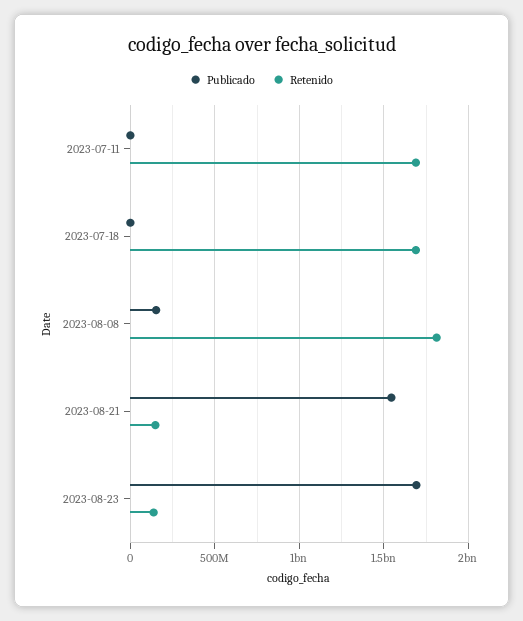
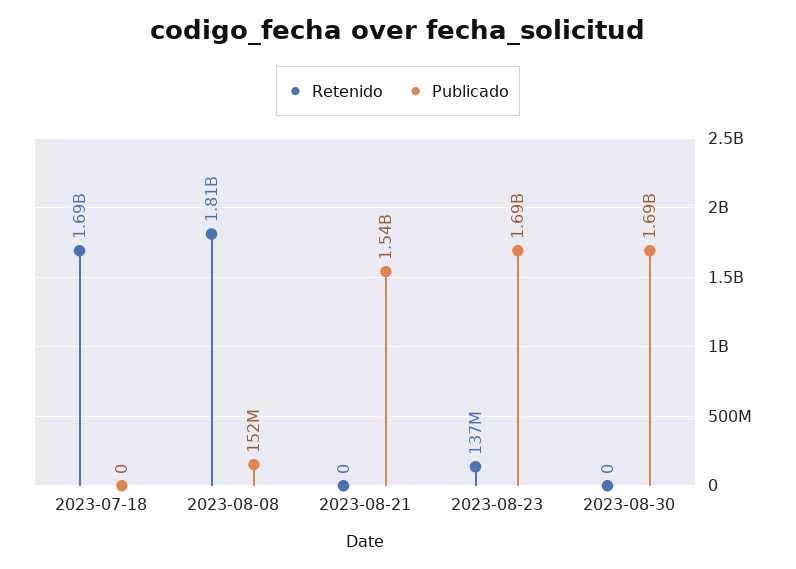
Publicado, 2023-07-11: 0 -> none
Retenido, 2023-07-11: 1700000000 -> none
Retenido, 2023-08-21: 150000000 -> 0
Retenido, 2023-08-30: none -> 0
Publicado, 2023-08-30: none -> 1690000000

